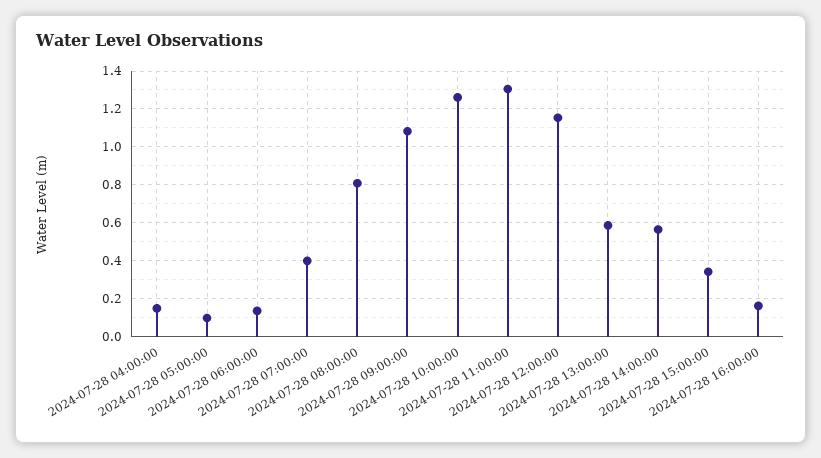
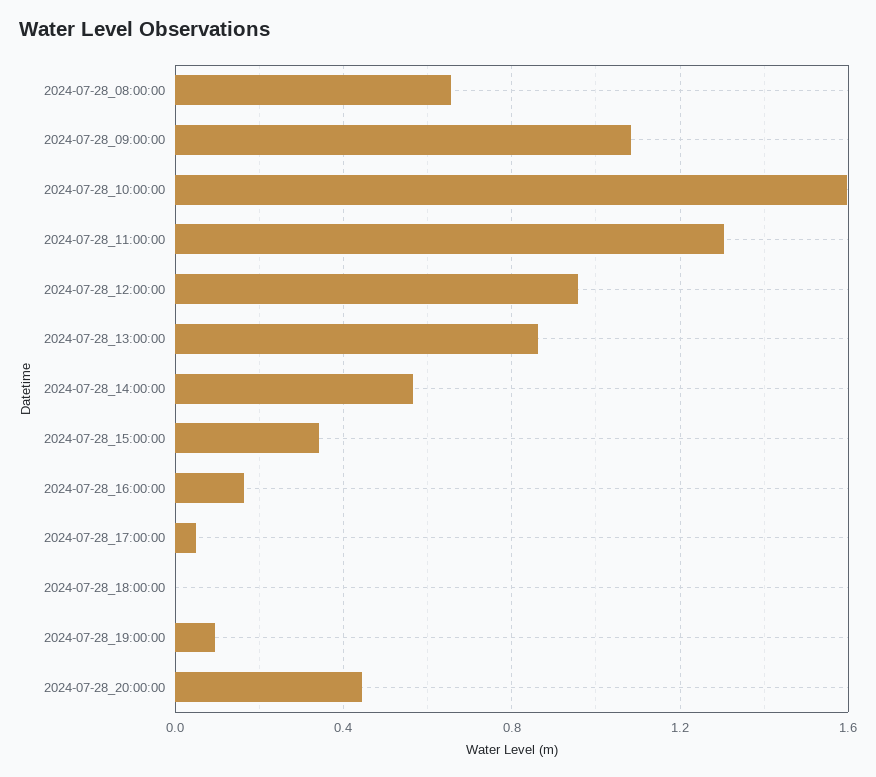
2024-07-28 04:00:00: 0.15 -> none
2024-07-28 05:00:00: 0.1 -> none
2024-07-28 06:00:00: 0.15 -> none
2024-07-28 07:00:00: 0.4 -> none
2024-07-28 08:00:00: 0.8 -> 0.65
2024-07-28 10:00:00: 1.25 -> 1.6
2024-07-28 12:00:00: 1.15 -> 0.95
2024-07-28 13:00:00: 0.6 -> 0.85
2024-07-28_17:00:00: none -> 0.05
2024-07-28_18:00:00: none -> 0
2024-07-28_19:00:00: none -> 0.1
2024-07-28_20:00:00: none -> 0.45

